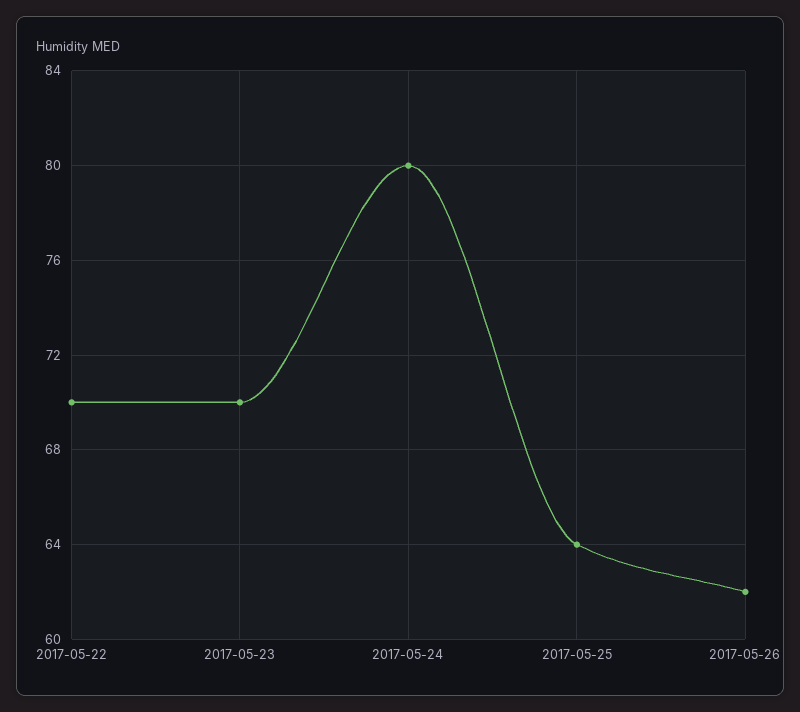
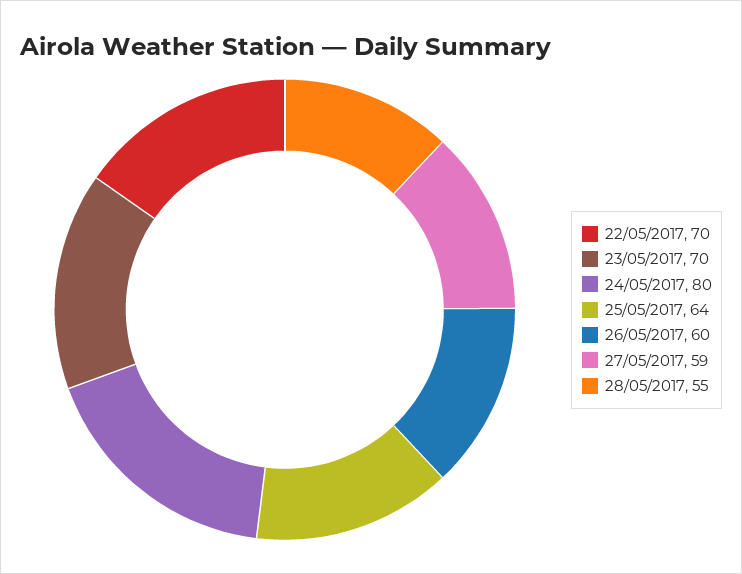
2017-05-26: 62 -> 60
27/05/2017: none -> 59
28/05/2017: none -> 55

